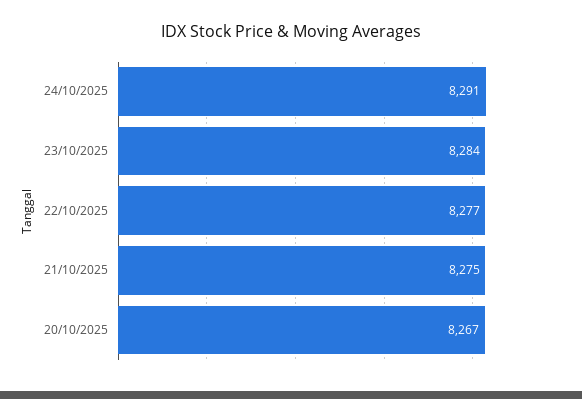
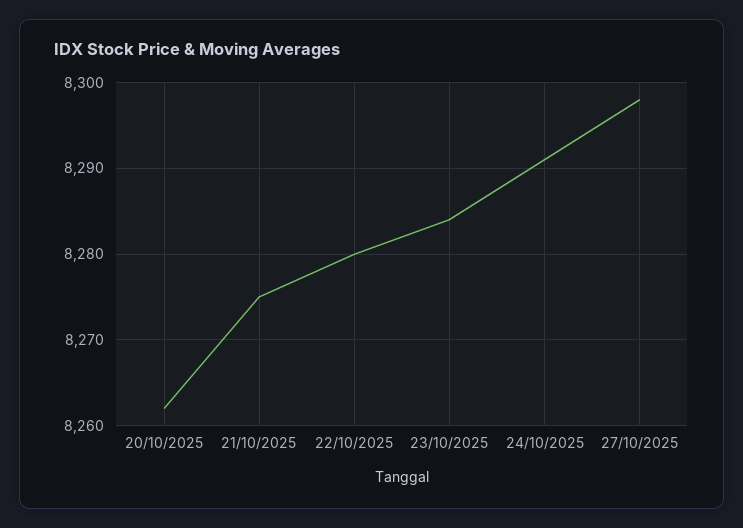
22/10/2025: 8277 -> 8280
20/10/2025: 8267 -> 8262
27/10/2025: none -> 8298

